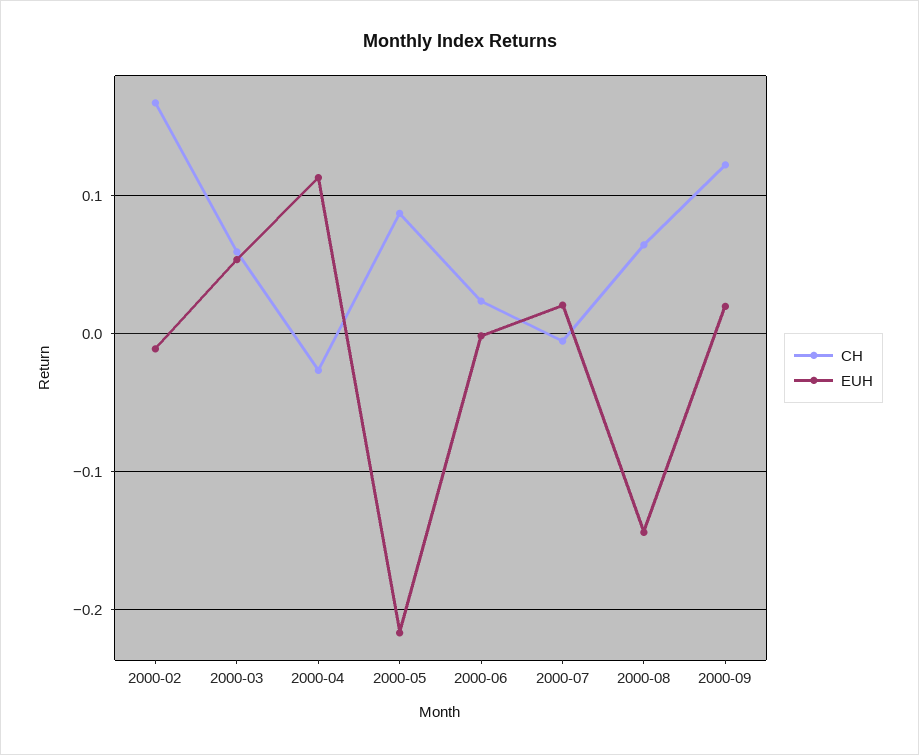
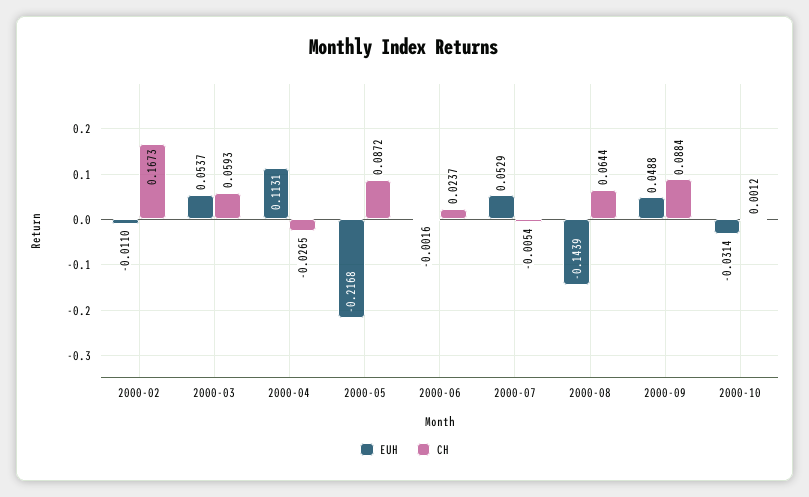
EUH, 2000-07: 0.02 -> 0.0529
CH, 2000-09: 0.12 -> 0.0884
EUH, 2000-09: 0.02 -> 0.0488
EUH, 2000-10: none -> -0.0314
CH, 2000-10: none -> 0.0012

